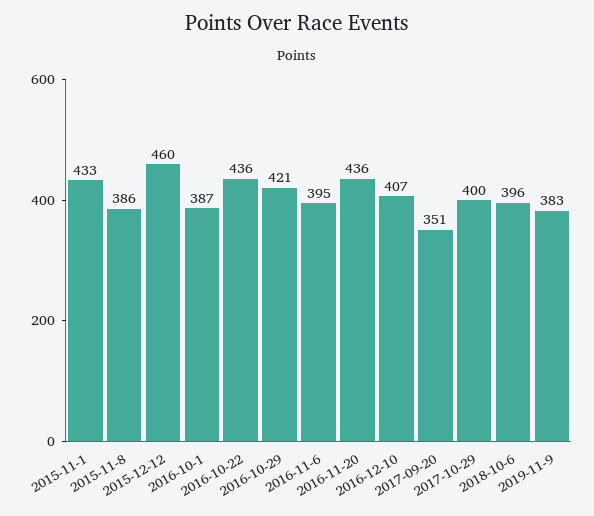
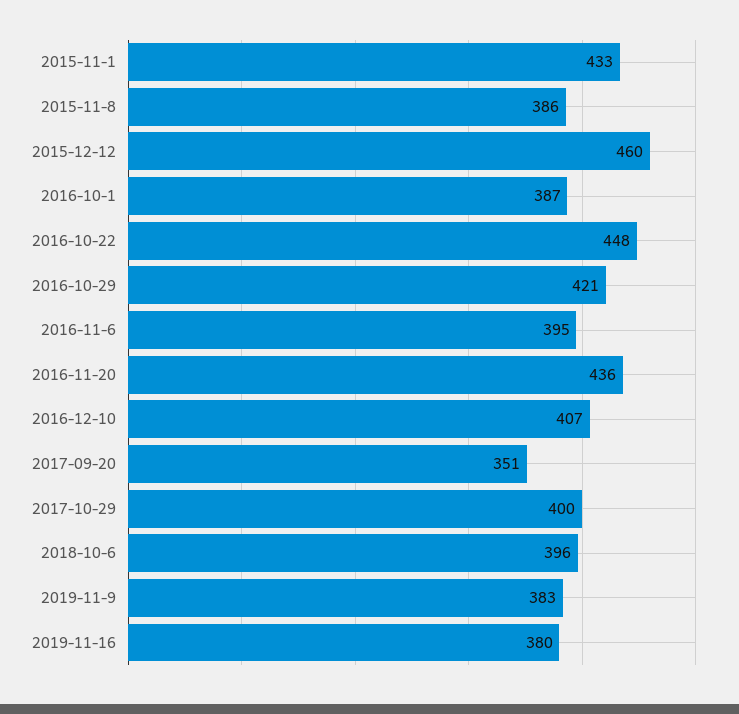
2016-10-22: 436 -> 448
2019-11-16: none -> 380

